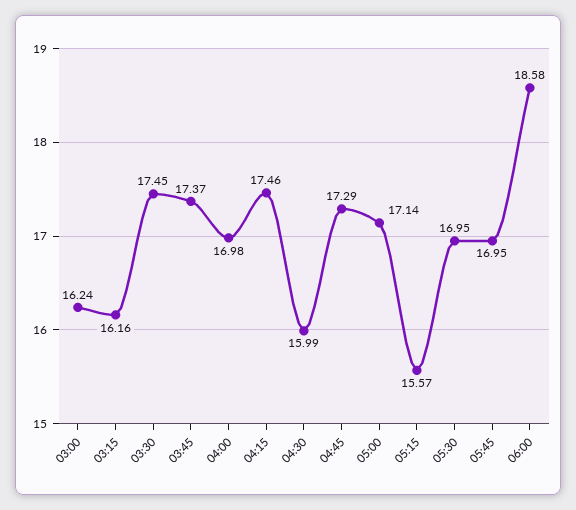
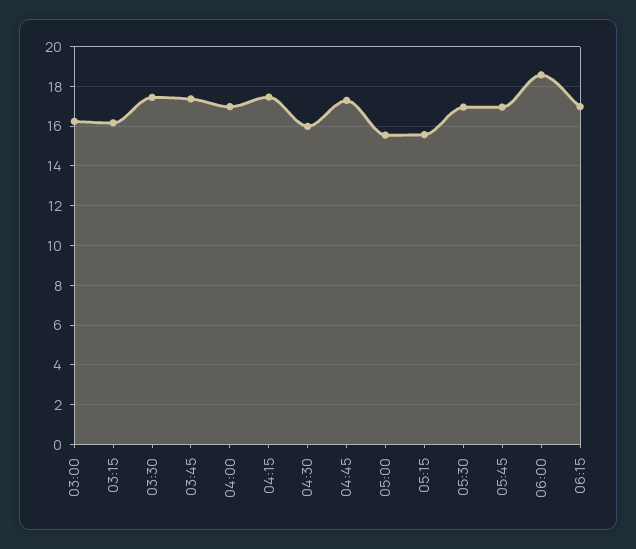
05:00: 17.14 -> 15.5
06:15: none -> 17

